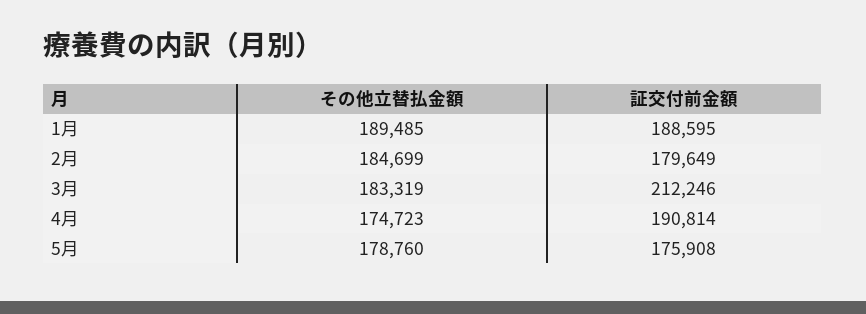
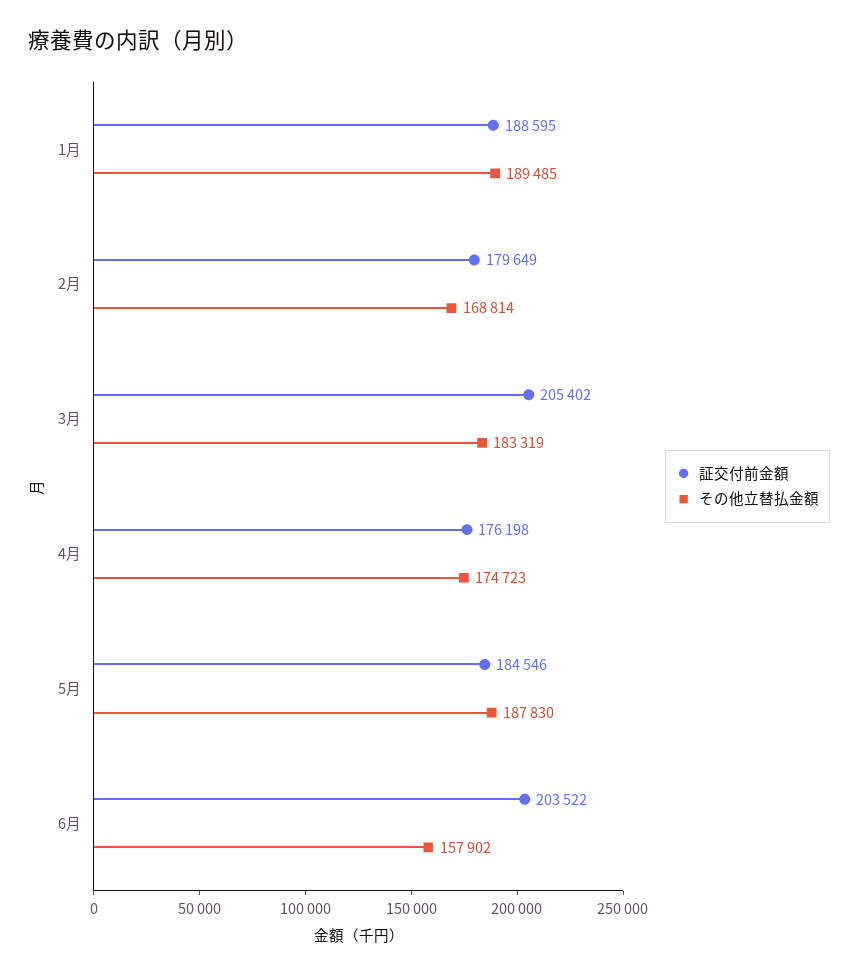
その他立替払金額, 2月: 184699 -> 168814
証交付前金額, 3月: 212246 -> 205402
証交付前金額, 4月: 190814 -> 176198
その他立替払金額, 5月: 178760 -> 187830
証交付前金額, 5月: 175908 -> 184546
証交付前金額, 6月: none -> 203522
その他立替払金額, 6月: none -> 157902

